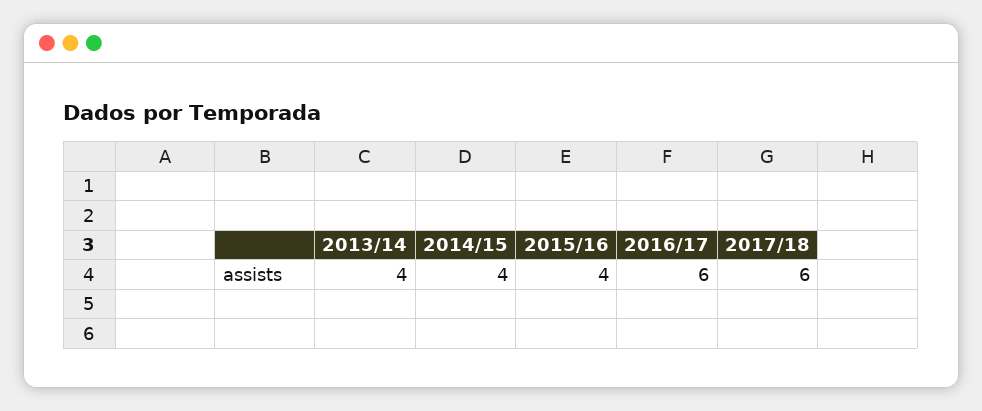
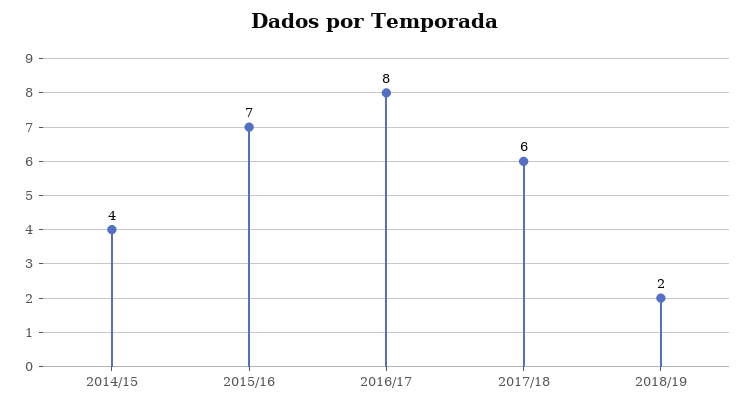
2013/14: 4 -> none
2015/16: 4 -> 7
2016/17: 6 -> 8
2018/19: none -> 2

